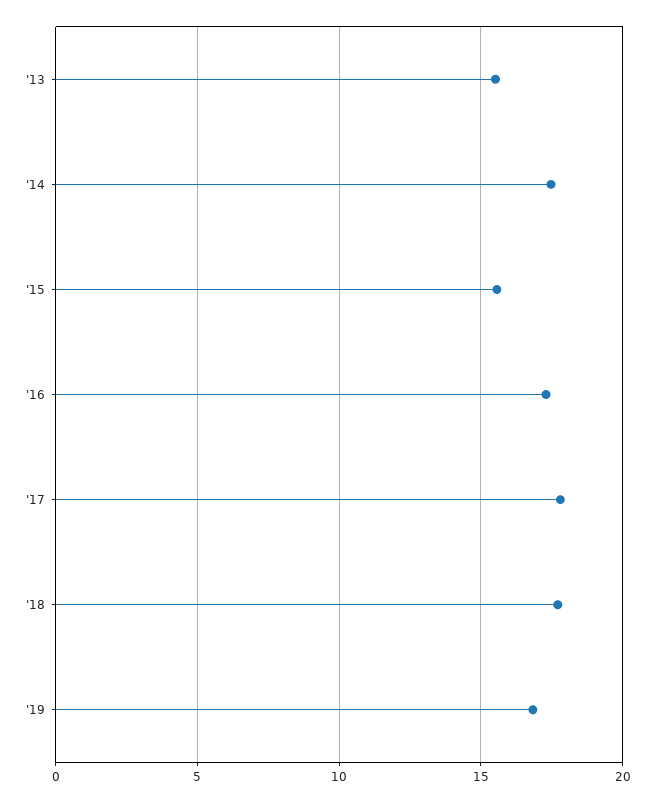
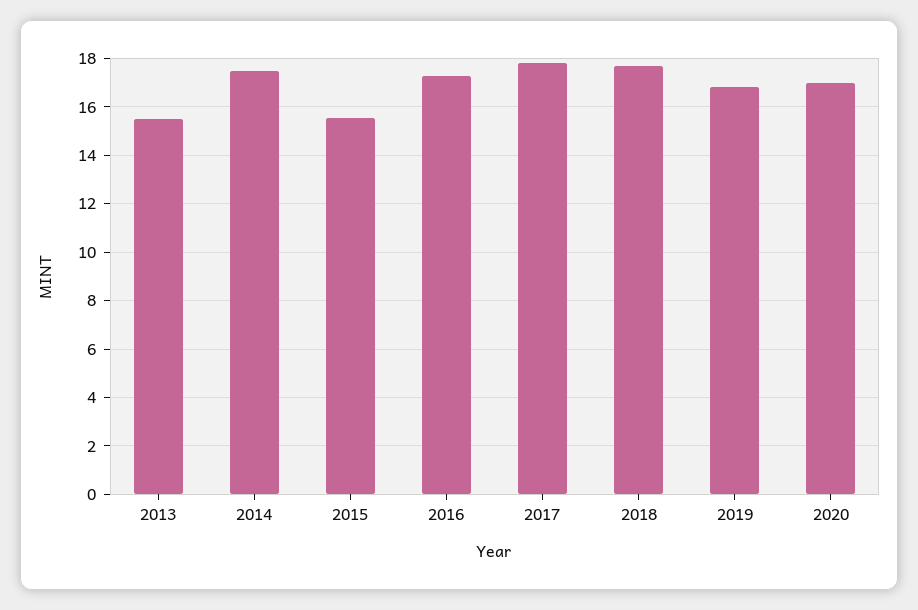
2020: none -> 17

